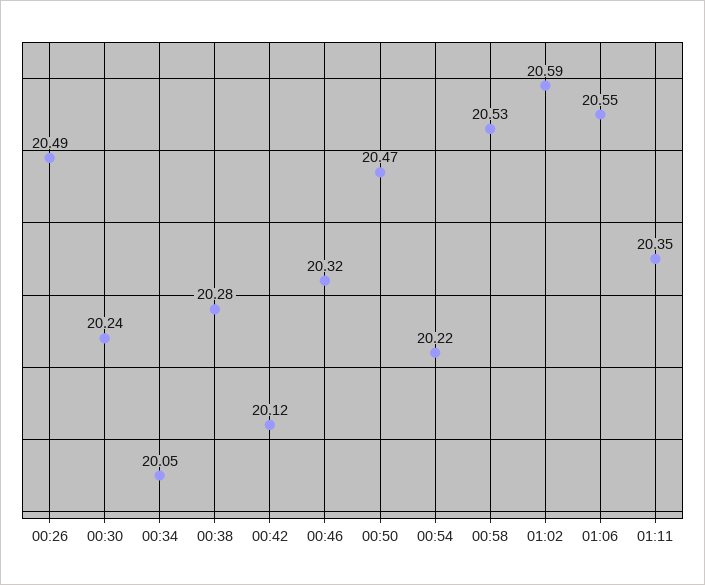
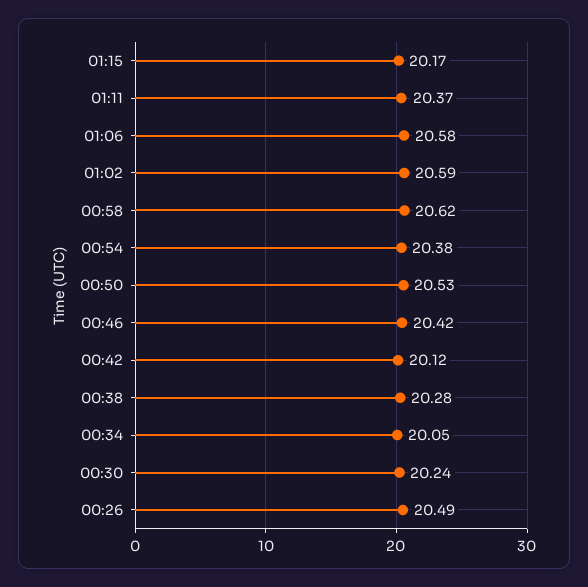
00:46: 20.32 -> 20.42
00:50: 20.47 -> 20.53
00:54: 20.22 -> 20.38
00:58: 20.53 -> 20.62
01:06: 20.55 -> 20.58
01:11: 20.35 -> 20.37
01:15: none -> 20.17

